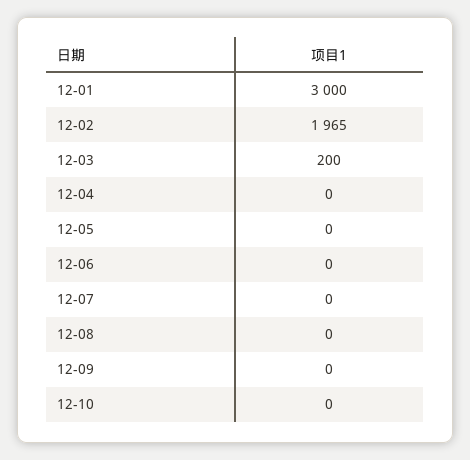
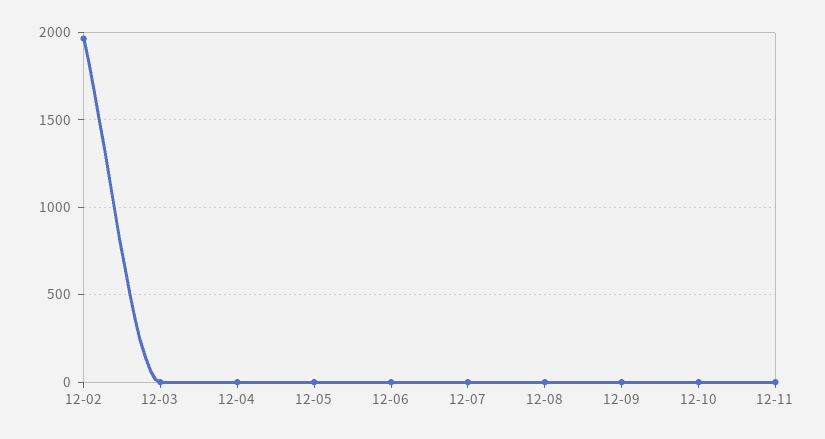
12-01: 3000 -> none
12-03: 200 -> 0
12-11: none -> 0

